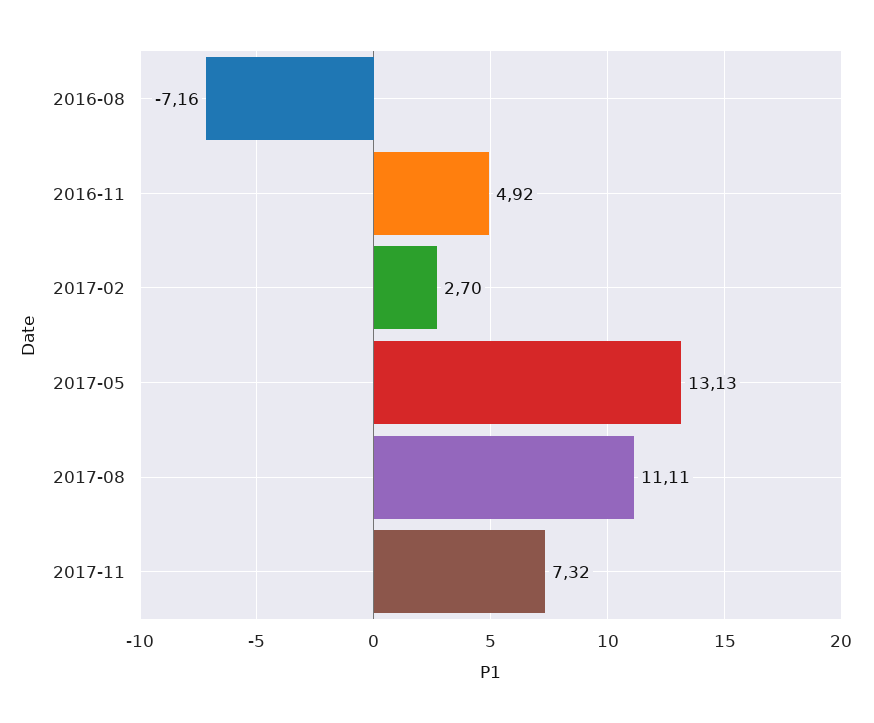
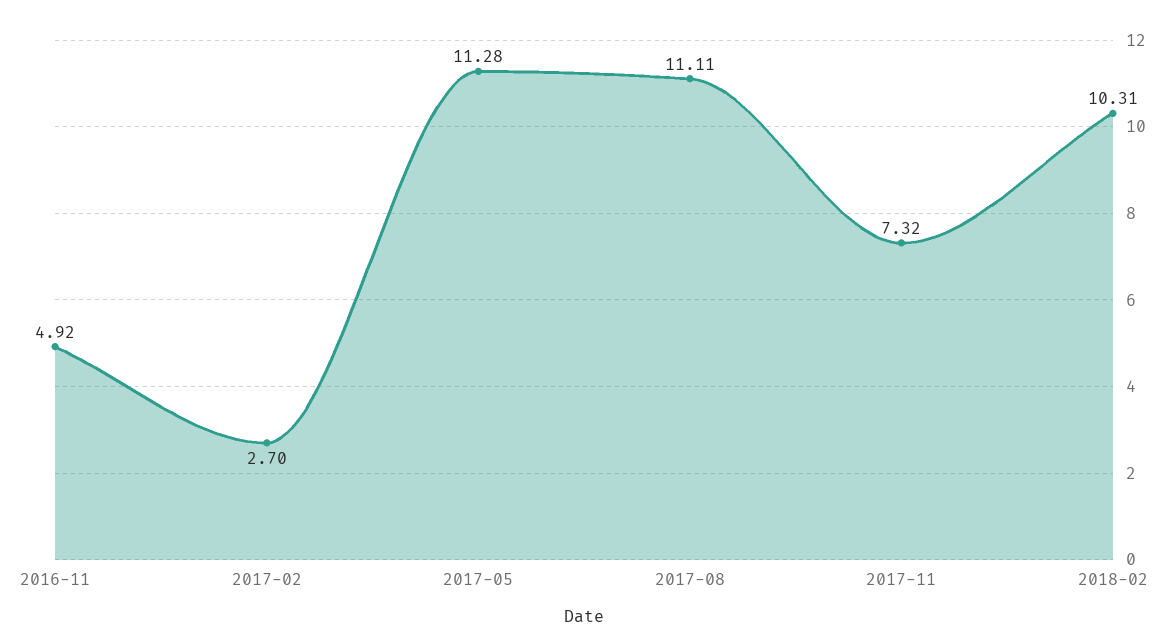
2016-08: -7.16 -> none
2017-05: 13.13 -> 11.28
2018-02: none -> 10.31

